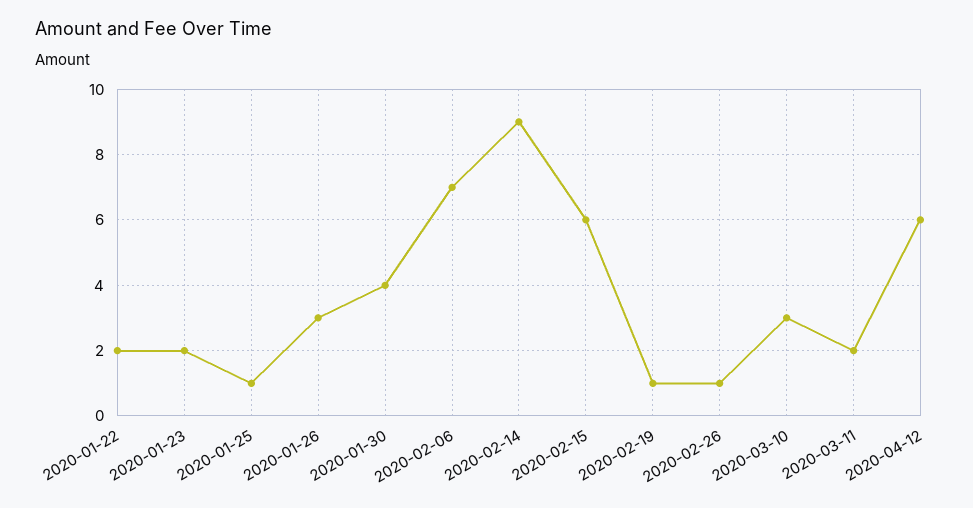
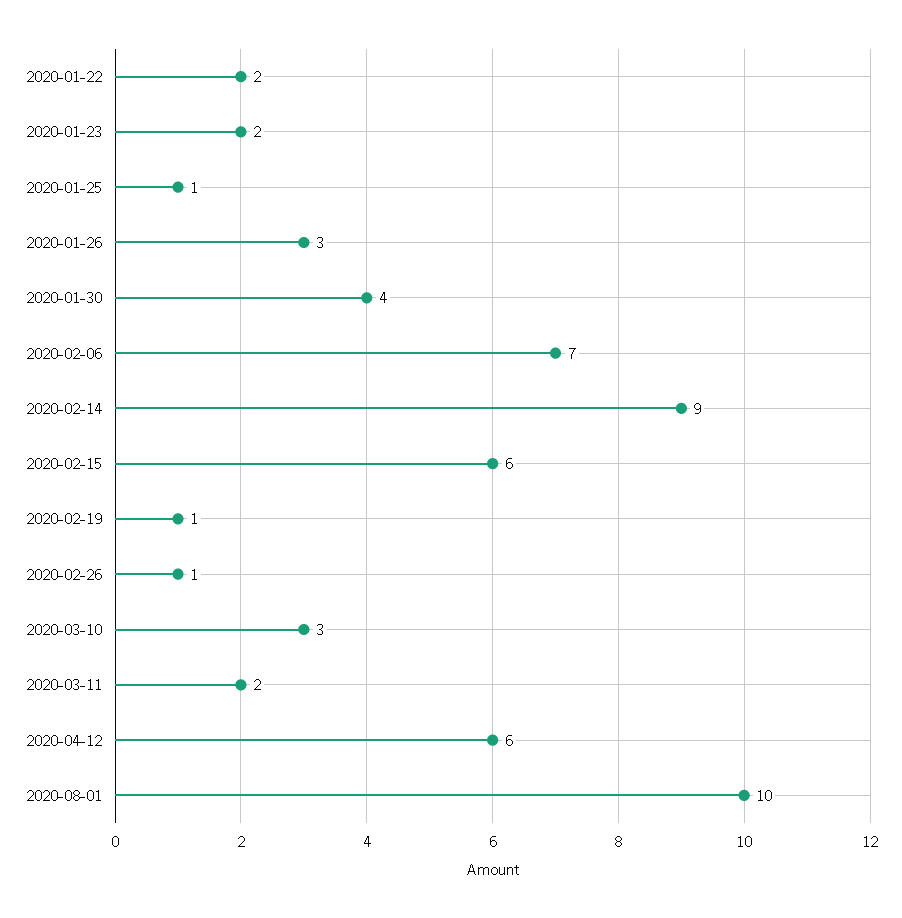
2020-08-01: none -> 10

